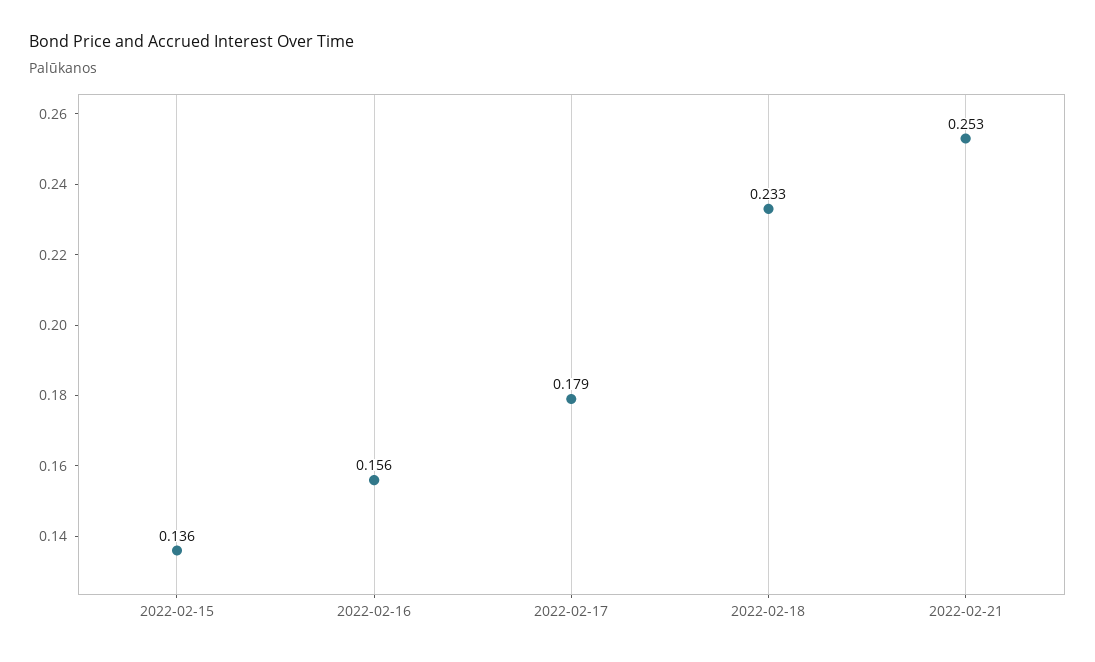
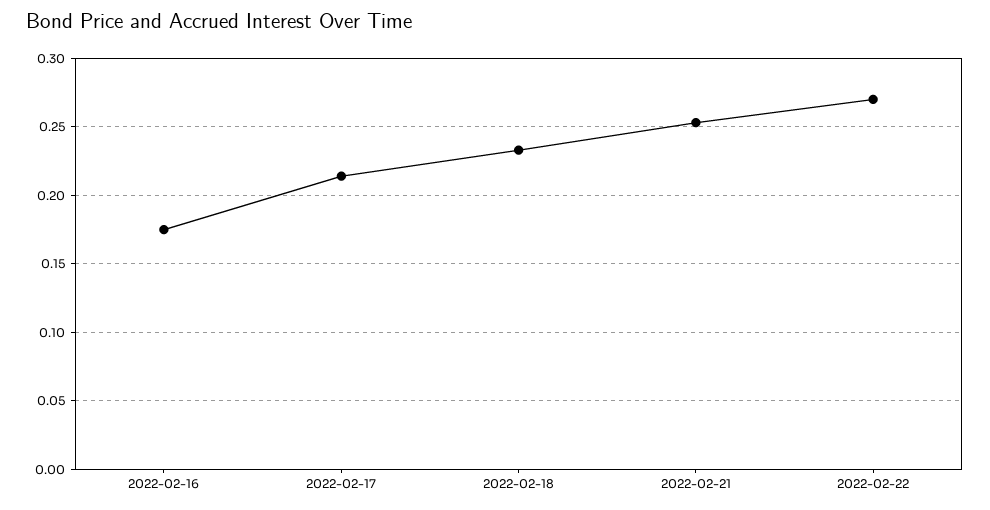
2022-02-15: 0.136 -> none
2022-02-16: 0.156 -> 0.175
2022-02-17: 0.179 -> 0.215
2022-02-22: none -> 0.27

